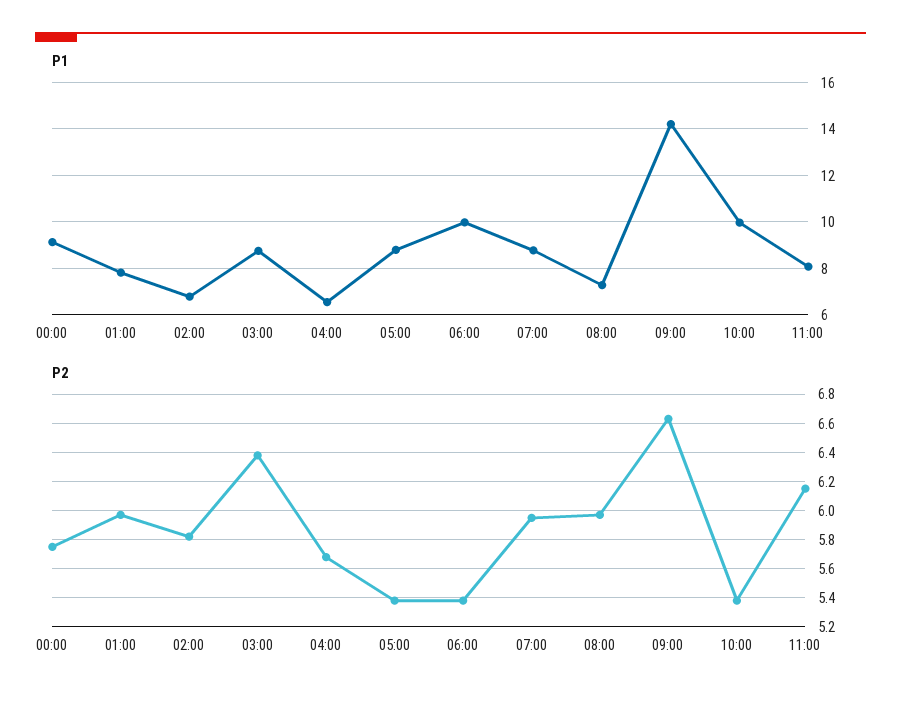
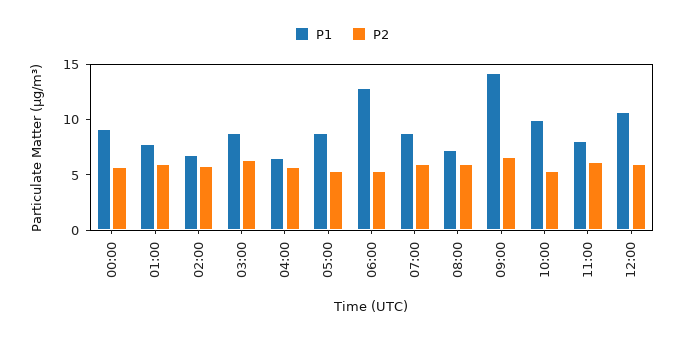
P1, 06:00: 10 -> 13
P1, 12:00: none -> 11
P2, 12:00: none -> 6

